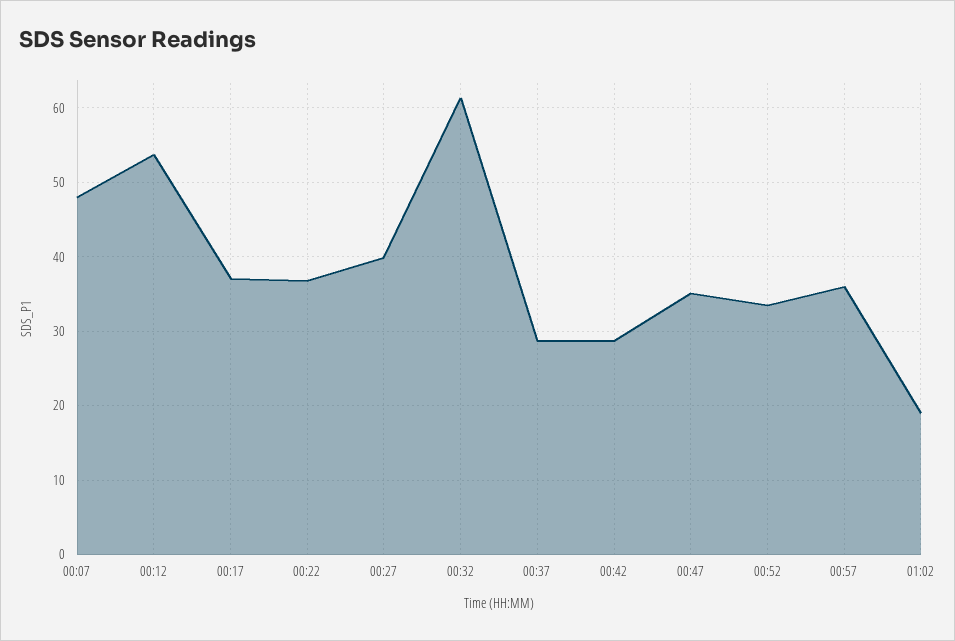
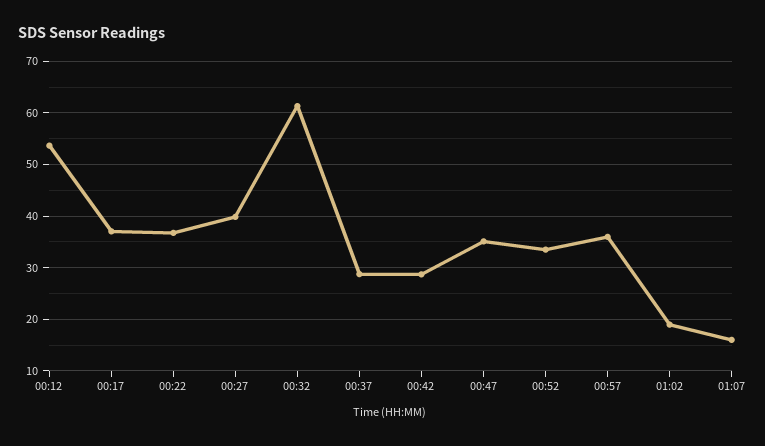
00:07: 48 -> none
01:07: none -> 16

